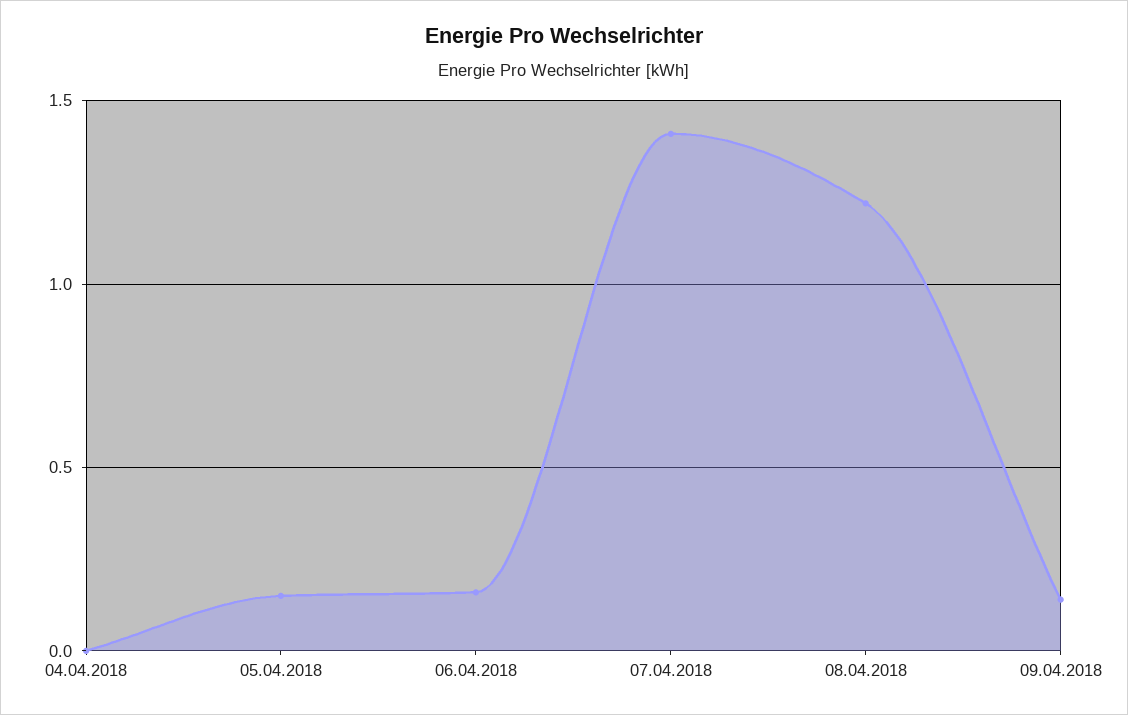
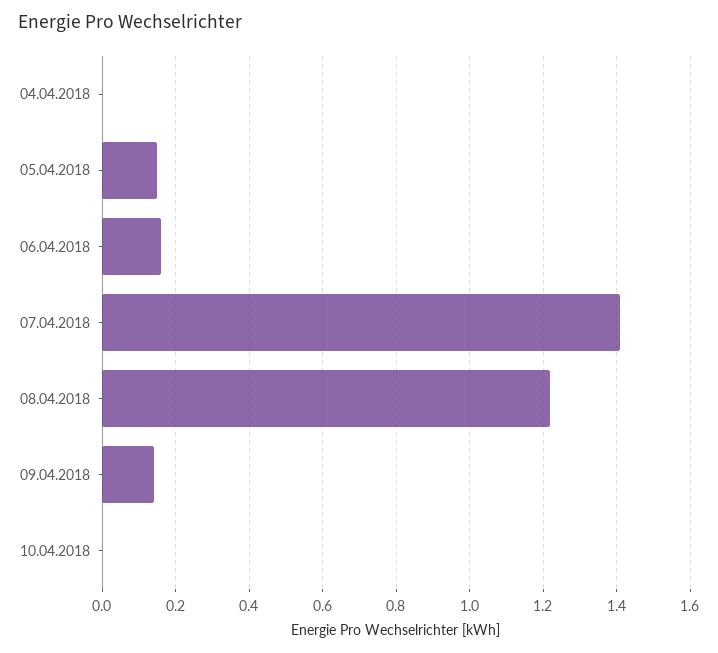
10.04.2018: none -> 0

